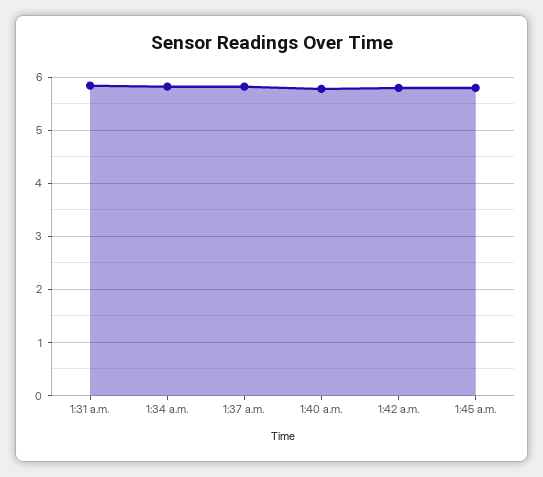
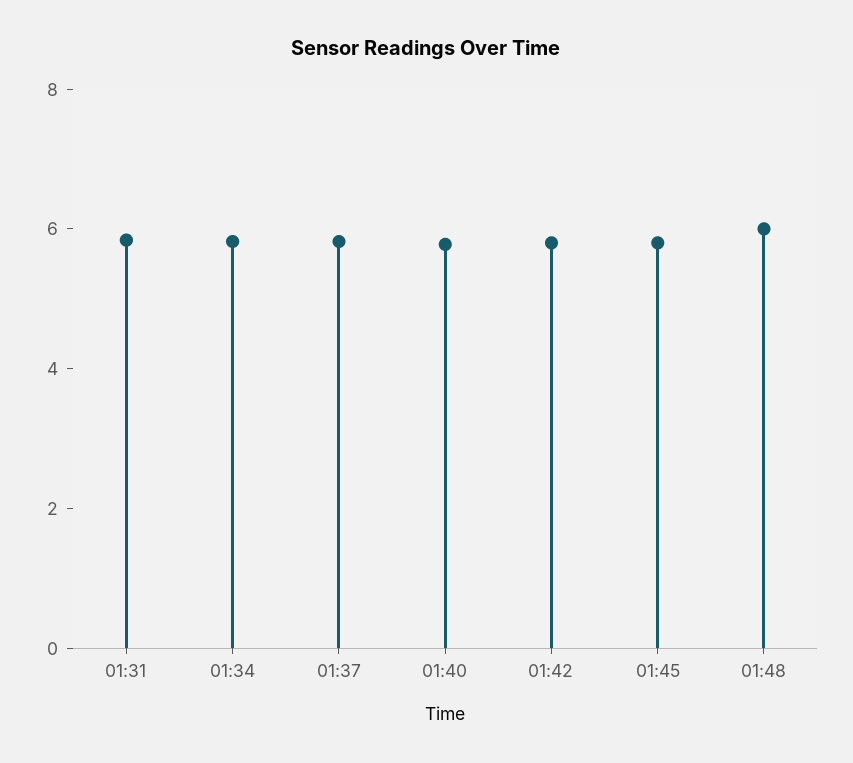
01:48: none -> 6

